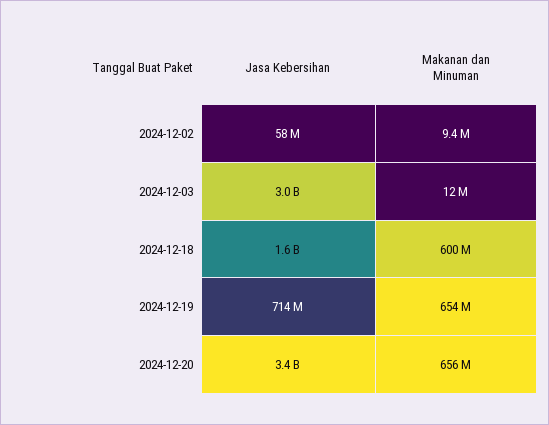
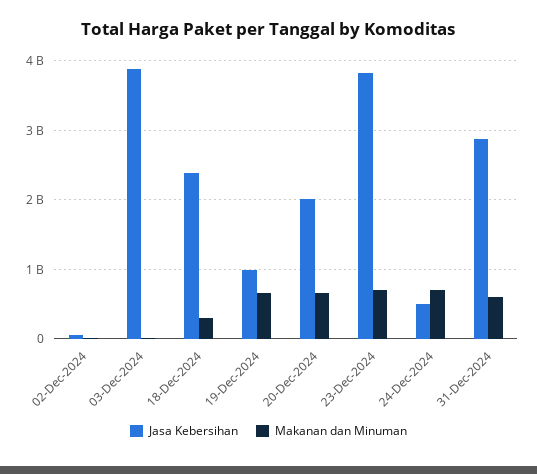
Jasa Kebersihan, 2024-12-03: 3000000000 -> 3900000000
Jasa Kebersihan, 2024-12-18: 1600000000 -> 2400000000
Makanan dan Minuman, 2024-12-18: 600000000 -> 300000000
Jasa Kebersihan, 2024-12-19: 714000000 -> 1000000000
Jasa Kebersihan, 2024-12-20: 3400000000 -> 2000000000
Jasa Kebersihan, 23-Dec-2024: none -> 3800000000
Makanan dan Minuman, 23-Dec-2024: none -> 700000000
Jasa Kebersihan, 24-Dec-2024: none -> 500000000
Makanan dan Minuman, 24-Dec-2024: none -> 700000000
Jasa Kebersihan, 31-Dec-2024: none -> 2900000000
Makanan dan Minuman, 31-Dec-2024: none -> 600000000

